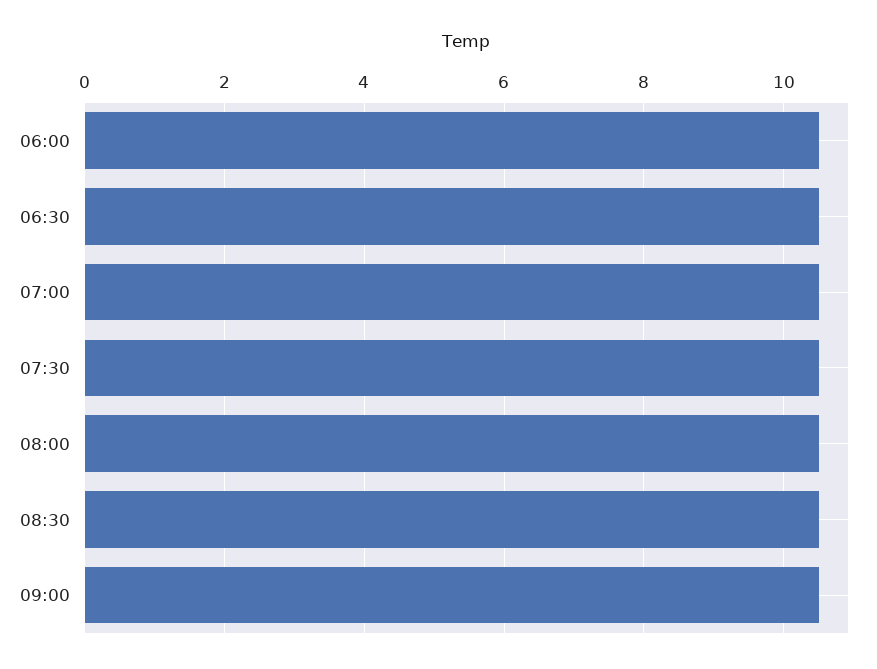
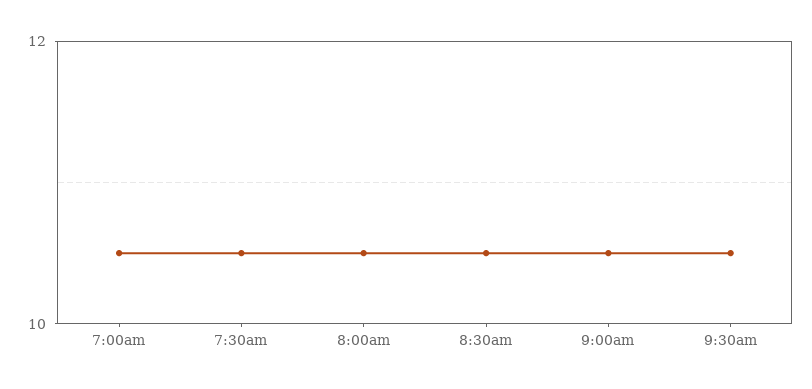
06:00: 10.5 -> none
06:30: 10.5 -> none
9:30am: none -> 10.5

